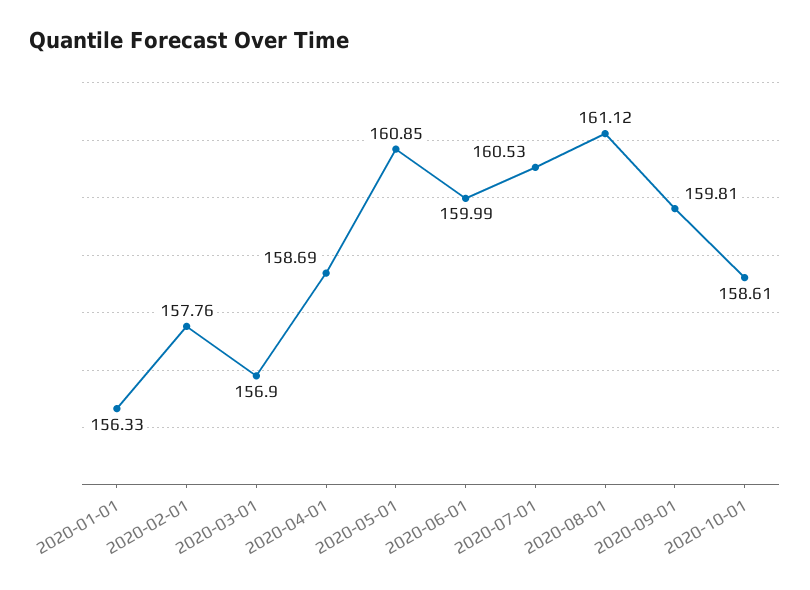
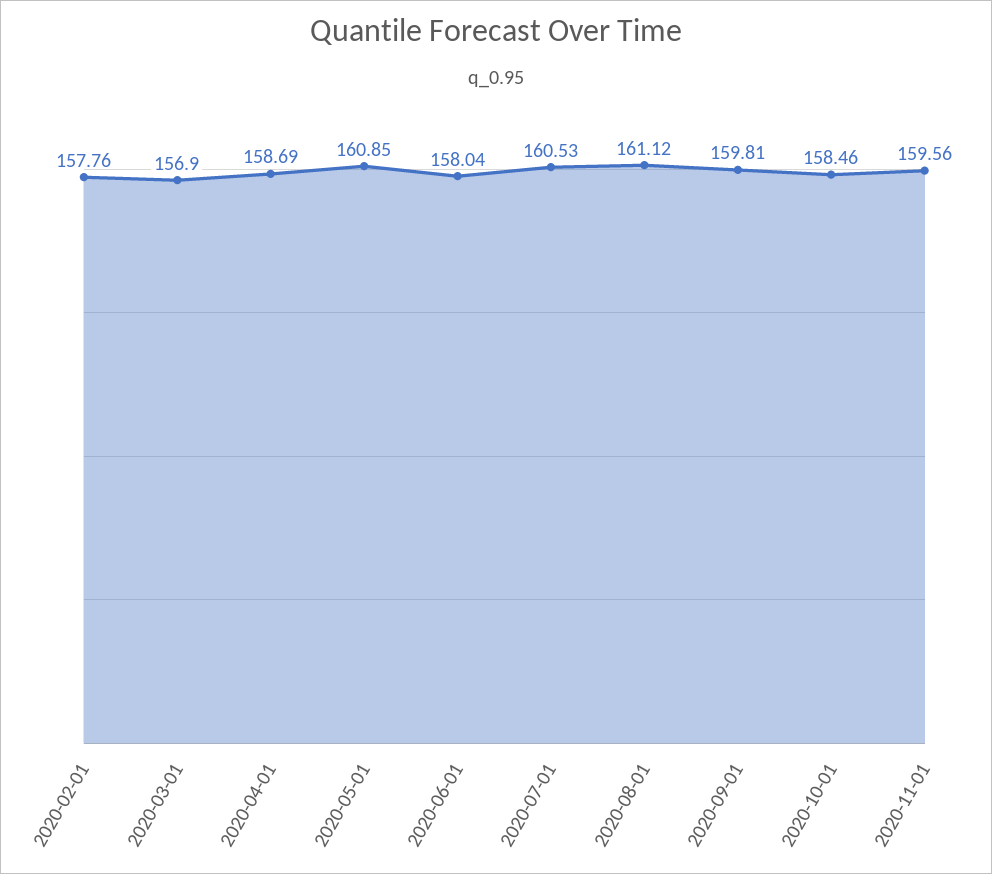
2020-01-01: 156.33 -> none
2020-06-01: 159.99 -> 158.04
2020-10-01: 158.61 -> 158.46
2020-11-01: none -> 159.56

